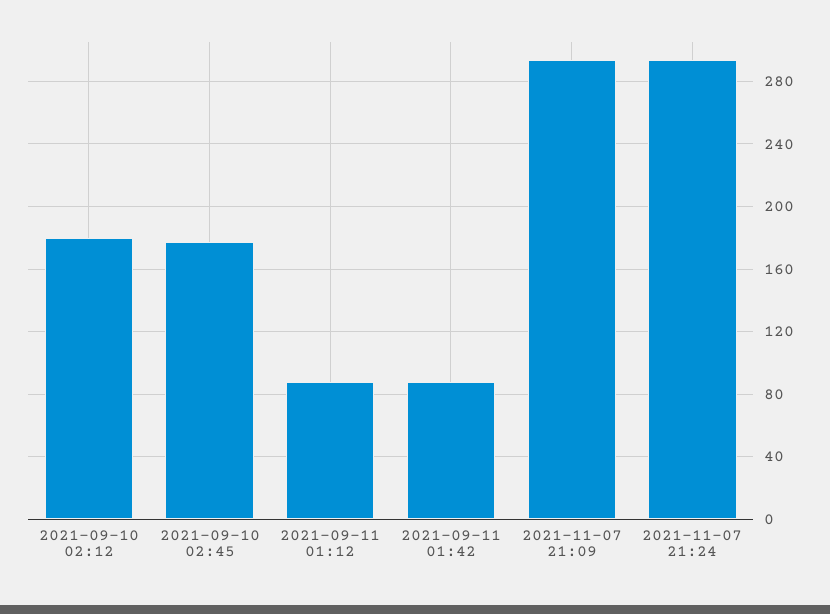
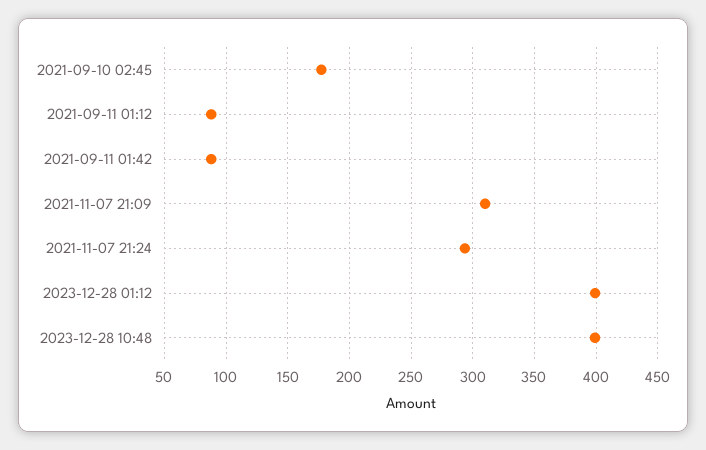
2021-09-10 02:12: 180 -> none
2021-11-07 21:09: 295 -> 310
2023-12-28 01:12: none -> 400
2023-12-28 10:48: none -> 400

